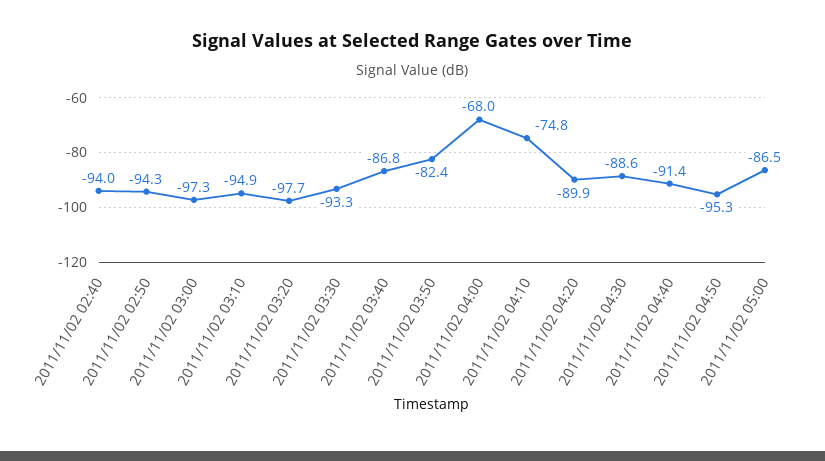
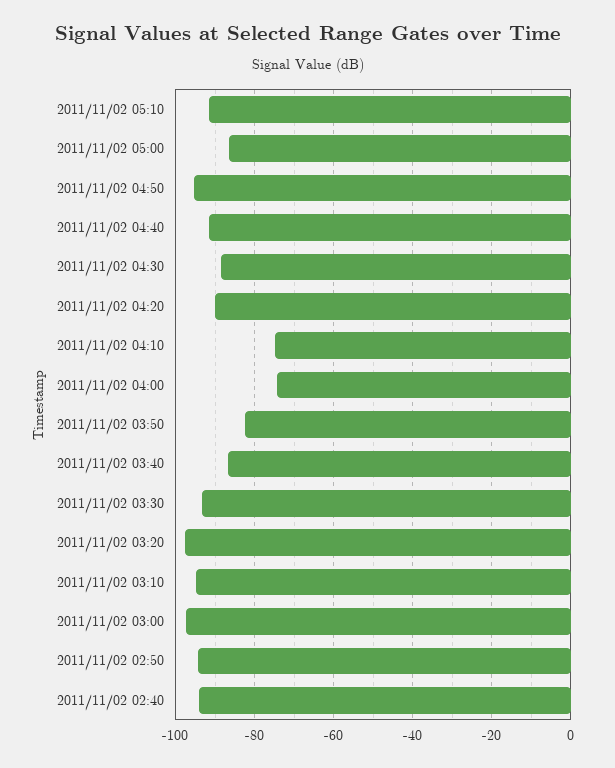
2011/11/02 04:00: -68 -> -74
2011/11/02 05:10: none -> -92

